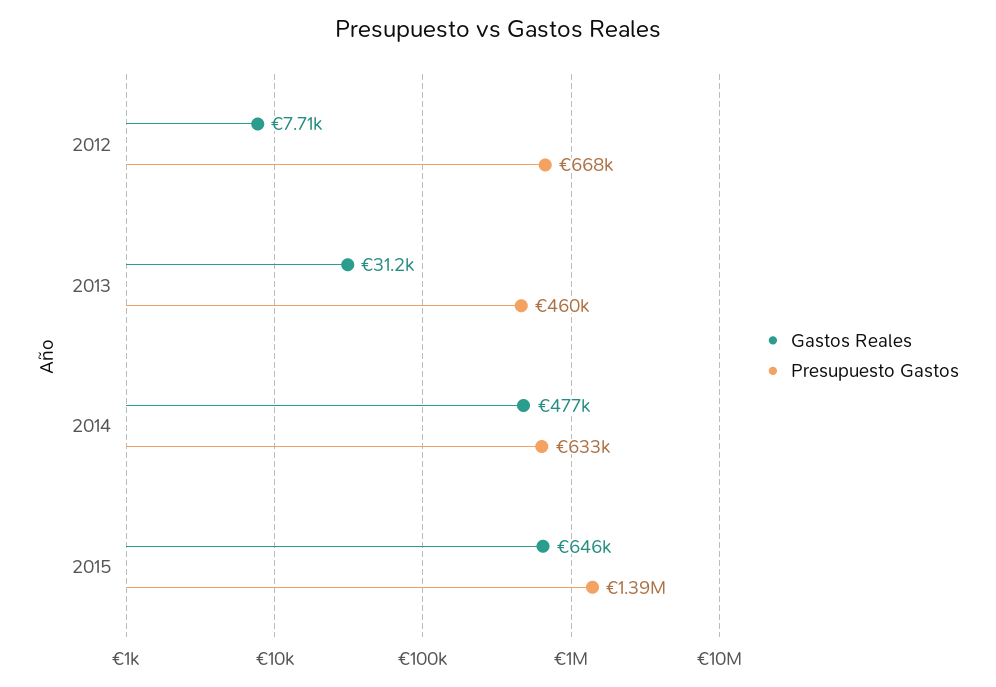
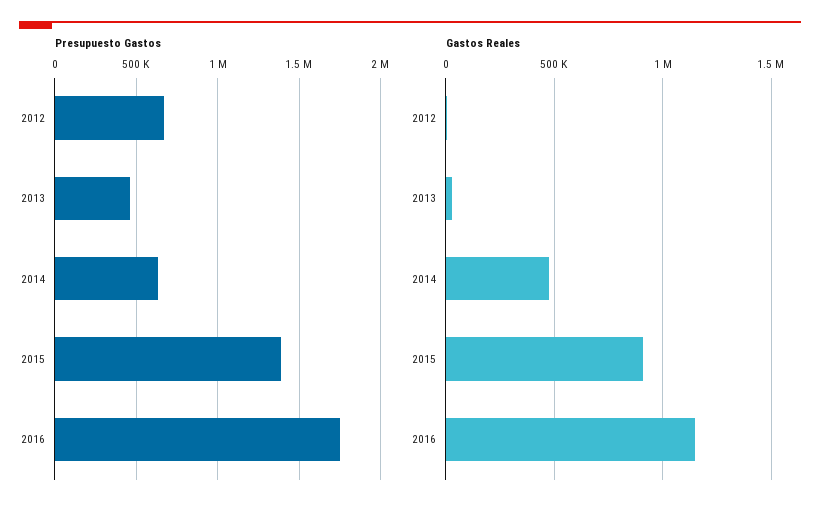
Gastos Reales, 2015: 646000 -> 900000
Presupuesto Gastos, 2016: none -> 1750000
Gastos Reales, 2016: none -> 1150000

